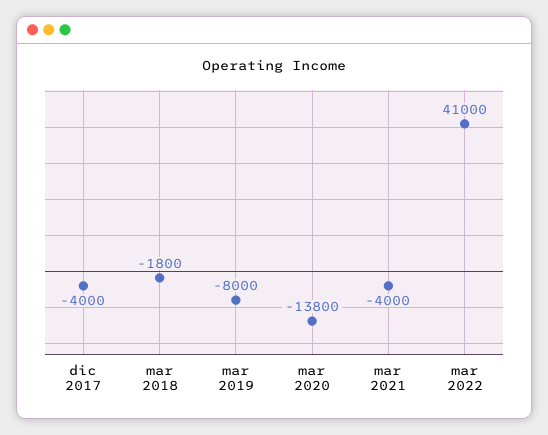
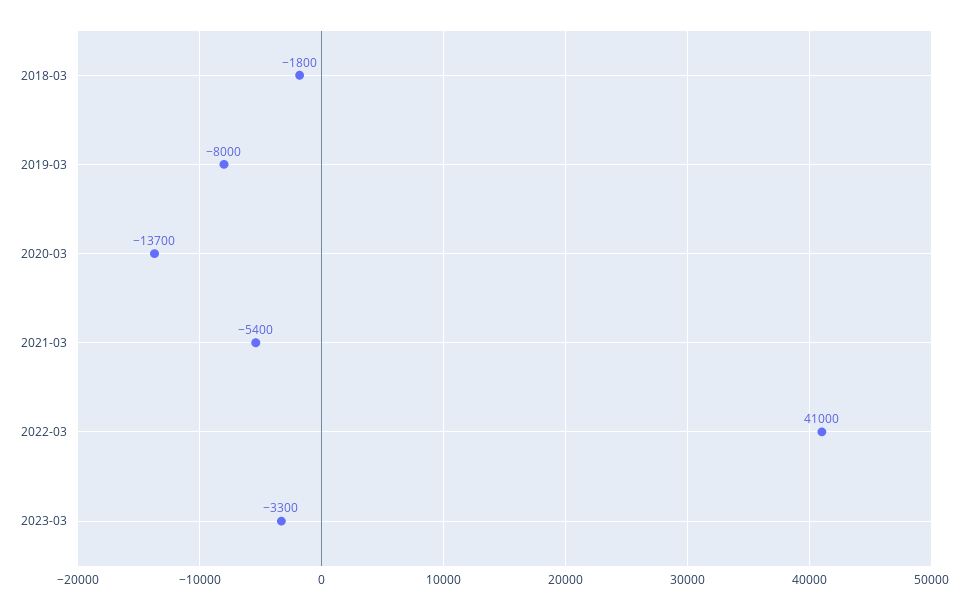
dic 2017: -4000 -> none
mar 2020: -13800 -> -13700
mar 2021: -4000 -> -5400
2023-03: none -> -3300

